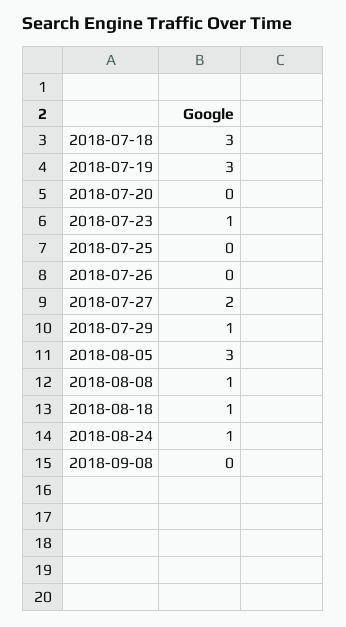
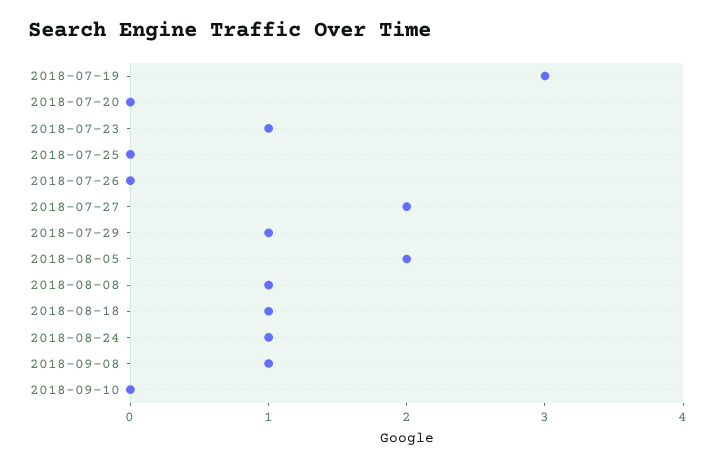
2018-07-18: 3 -> none
2018-08-05: 3 -> 2
2018-09-08: 0 -> 1
2018-09-10: none -> 0

